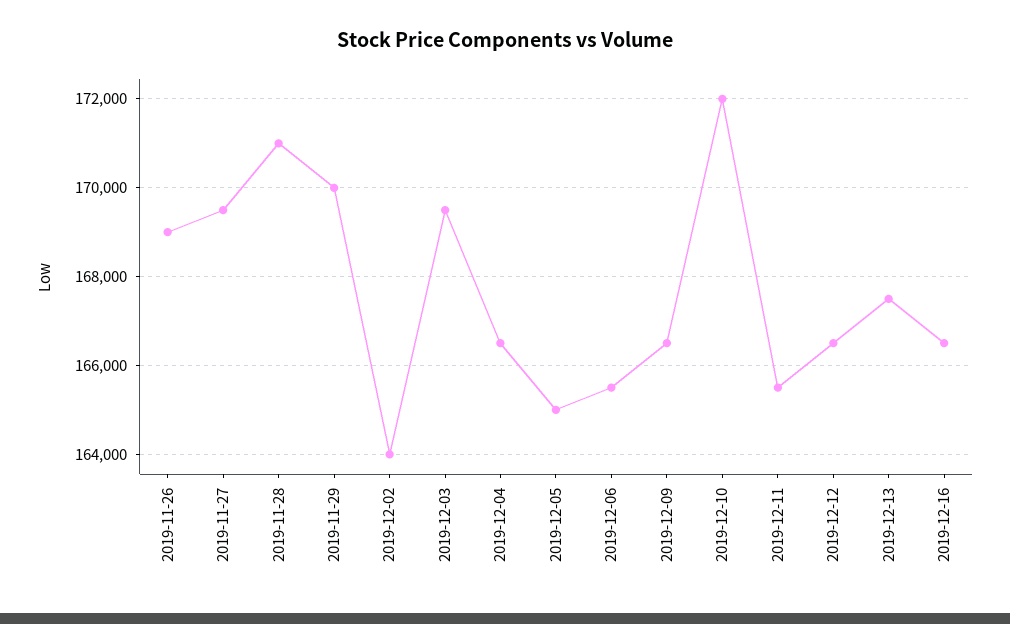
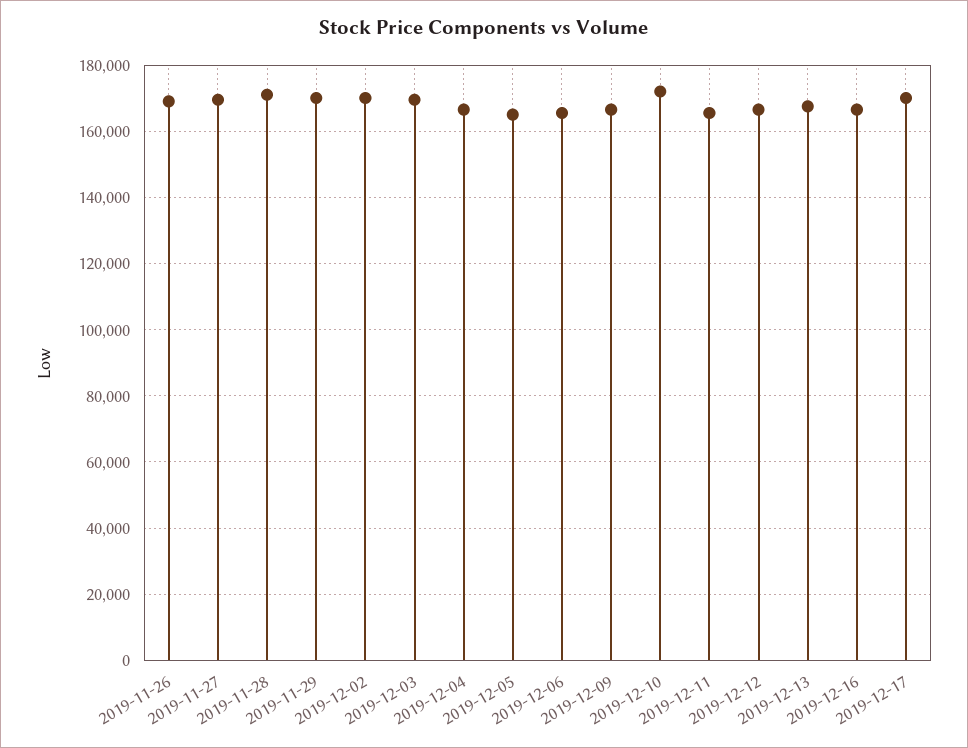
2019-12-02: 164000 -> 170000
2019-12-17: none -> 170000

